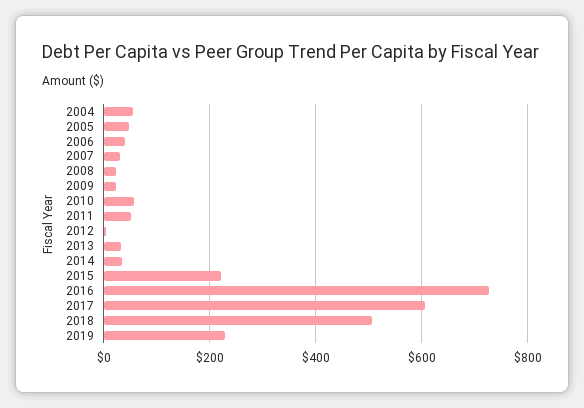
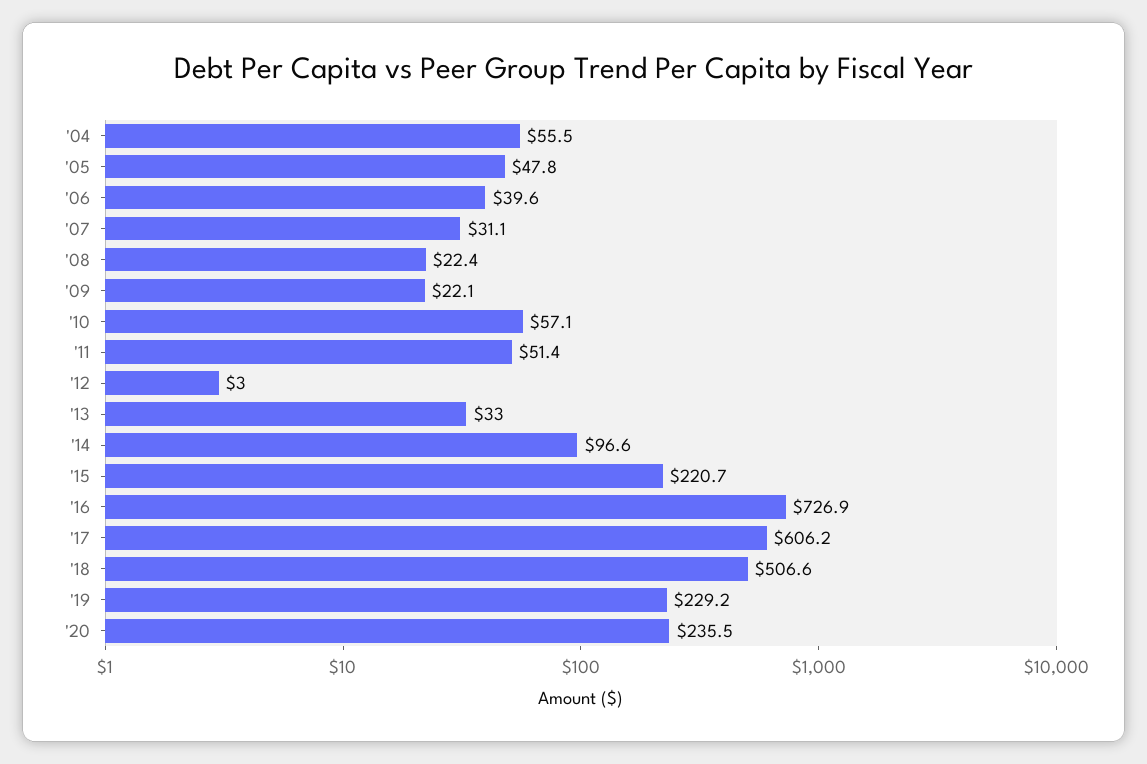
2014: 40 -> 96.6
'20: none -> 235.5

